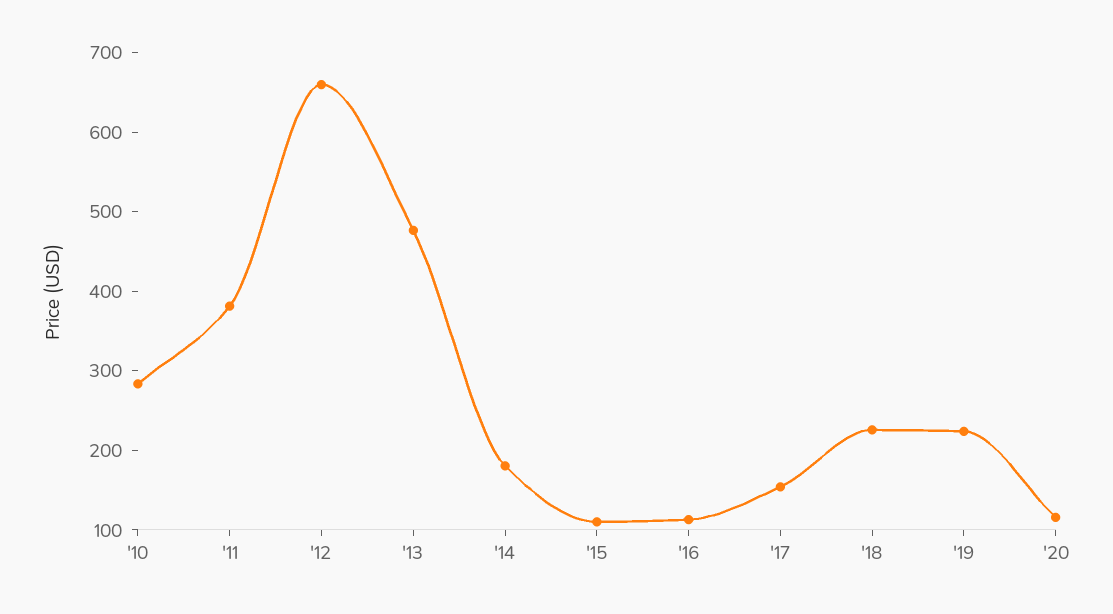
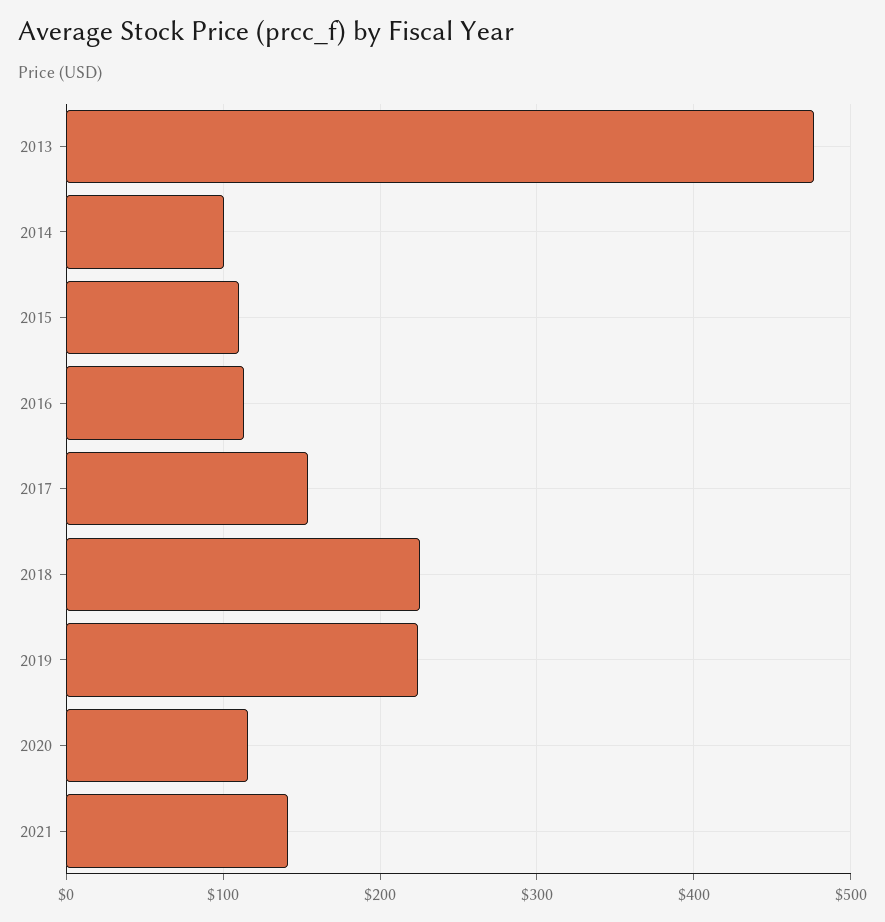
'10: 280 -> none
'11: 380 -> none
'12: 660 -> none
'14: 180 -> 100
2021: none -> 140

